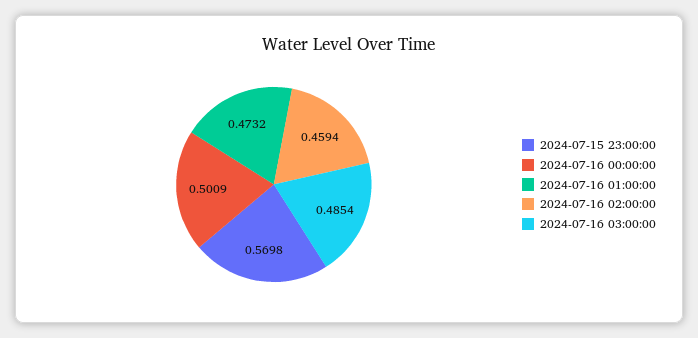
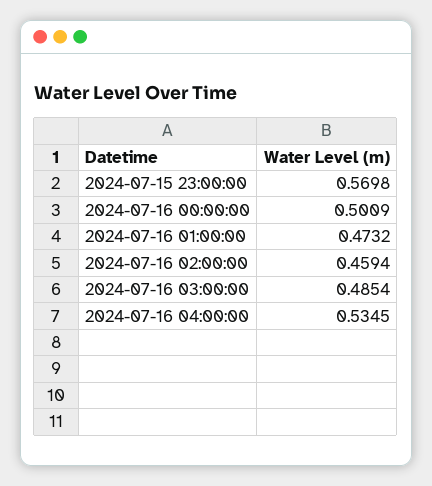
2024-07-16 04:00:00: none -> 0.5345

